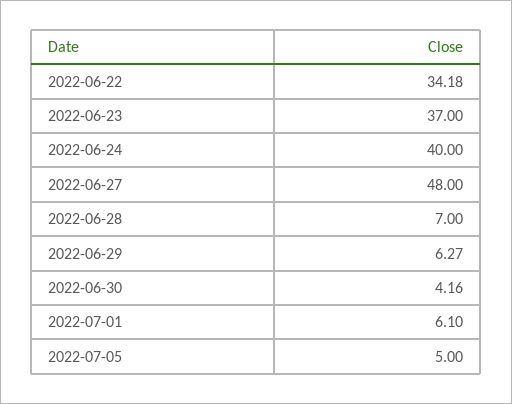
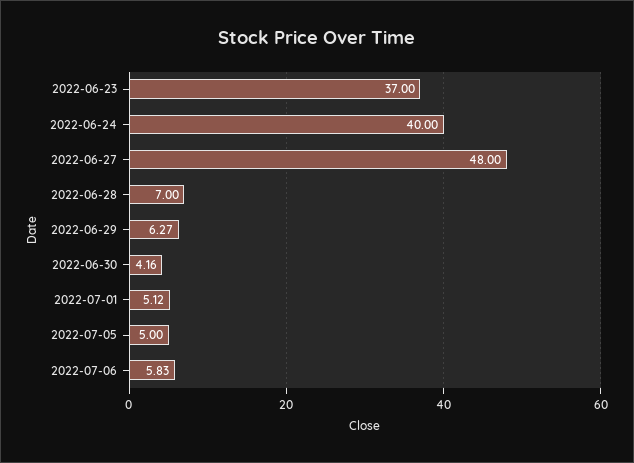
2022-06-22: 34.18 -> none
2022-07-01: 6.1 -> 5.12
2022-07-06: none -> 5.83

